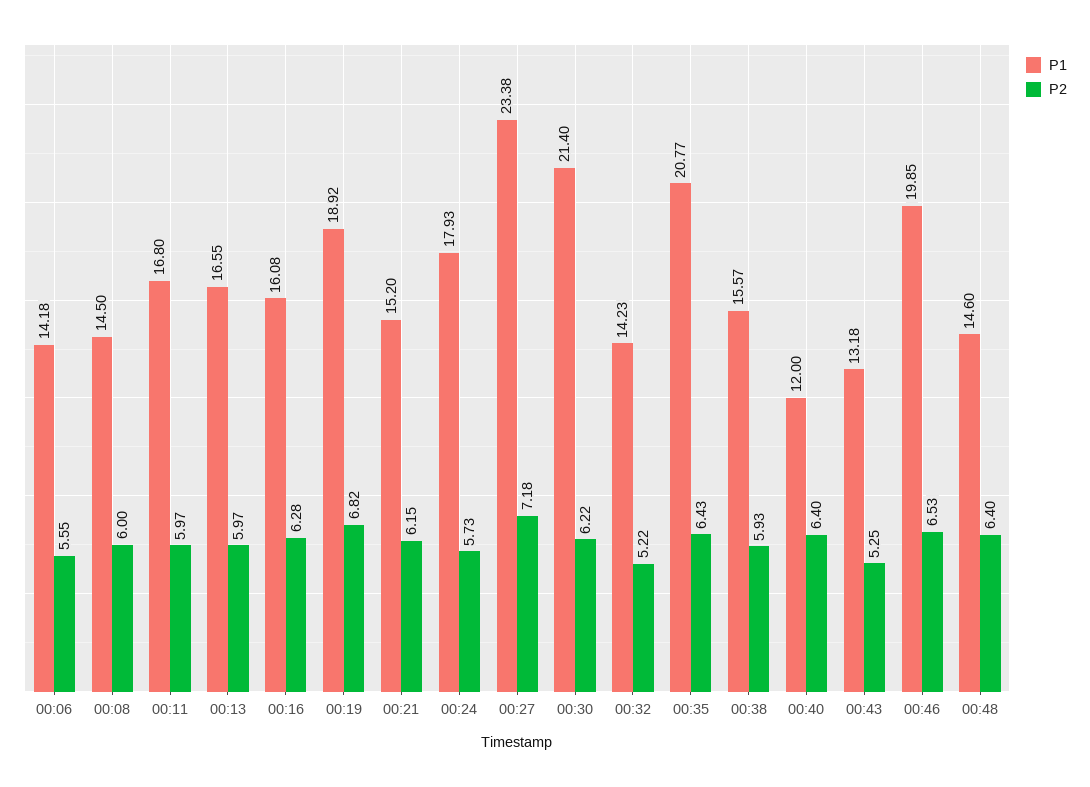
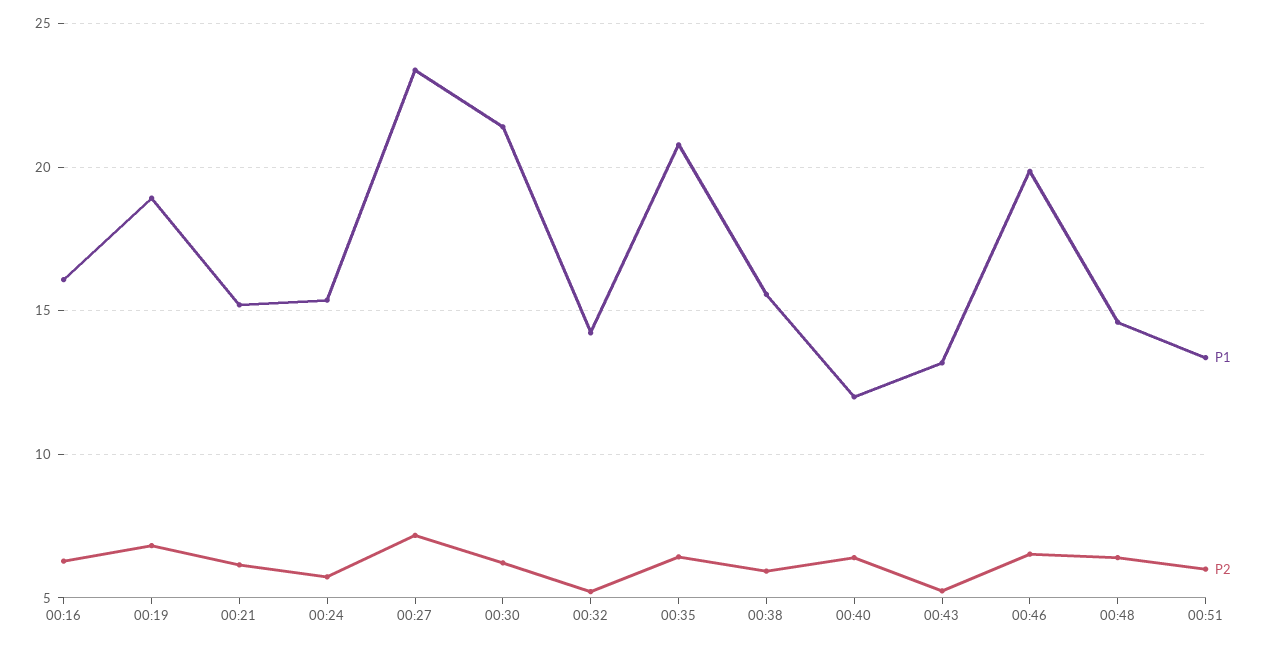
P1, 00:06: 14.18 -> none
P2, 00:06: 5.55 -> none
P1, 00:08: 14.5 -> none
P2, 00:08: 6 -> none
P1, 00:11: 16.8 -> none
P2, 00:11: 5.97 -> none
P1, 00:13: 16.55 -> none
P2, 00:13: 5.97 -> none
P1, 00:24: 17.93 -> 15.5
P1, 00:51: none -> 13.5
P2, 00:51: none -> 6

